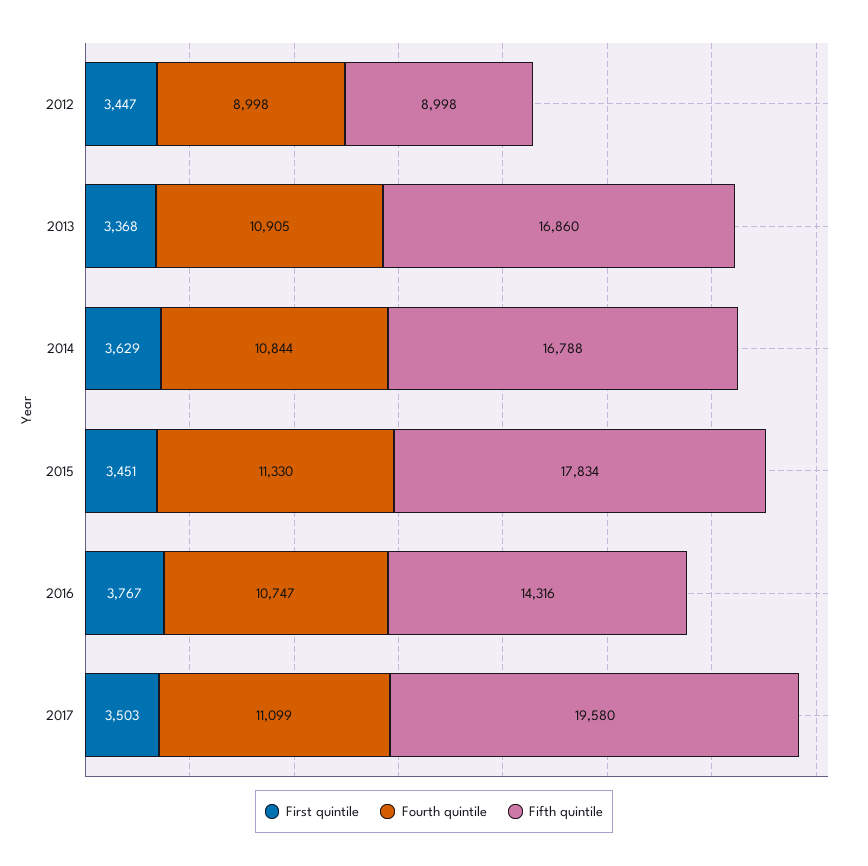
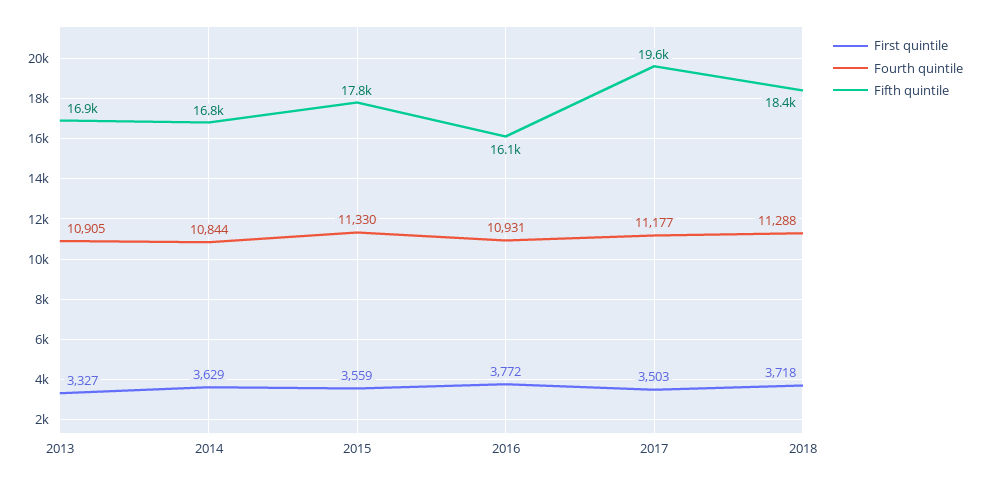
First quintile, 2012: 3447 -> none
Fourth quintile, 2012: 8998 -> none
Fifth quintile, 2012: 8998 -> none
First quintile, 2013: 3368 -> 3327
First quintile, 2015: 3451 -> 3559
First quintile, 2016: 3767 -> 3772
Fourth quintile, 2016: 10747 -> 10931
Fifth quintile, 2016: 14316 -> 16100
Fourth quintile, 2017: 11099 -> 11177
First quintile, 2018: none -> 3718
Fourth quintile, 2018: none -> 11288
Fifth quintile, 2018: none -> 18400

